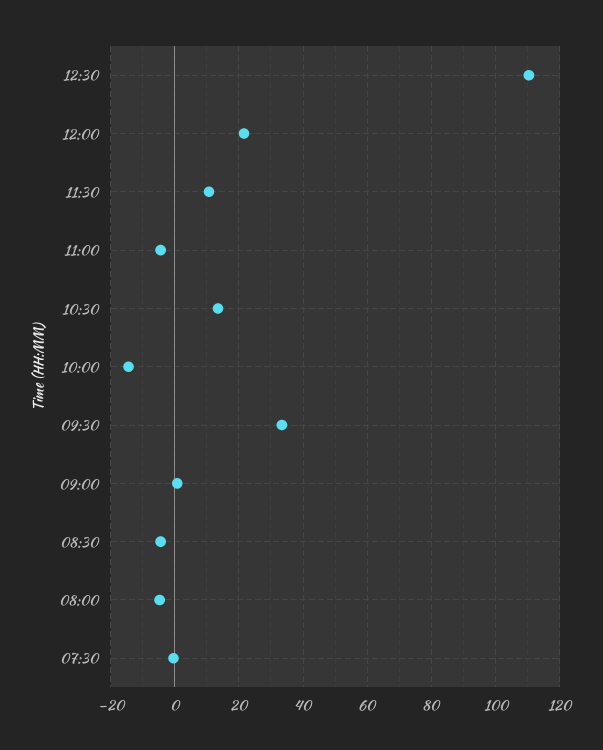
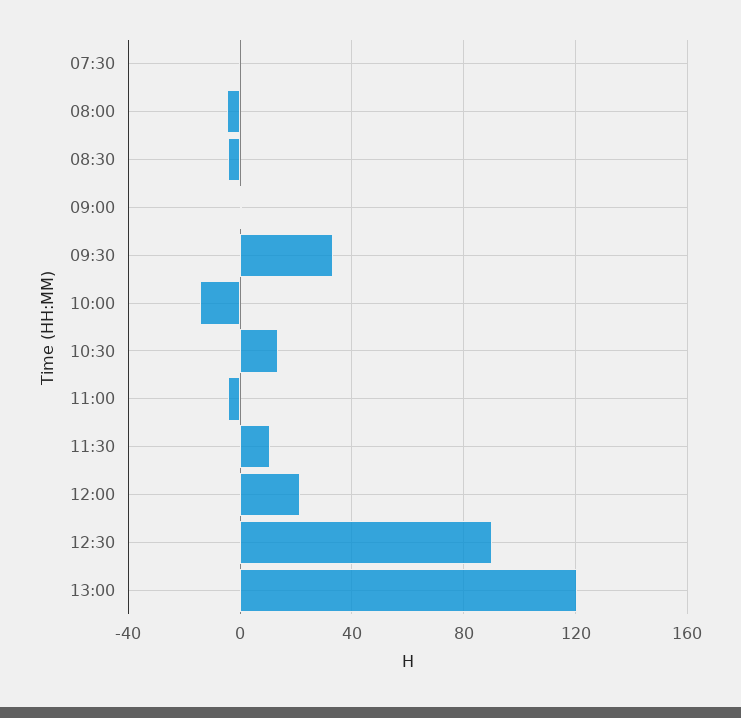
12:30: 110 -> 90
13:00: none -> 120

